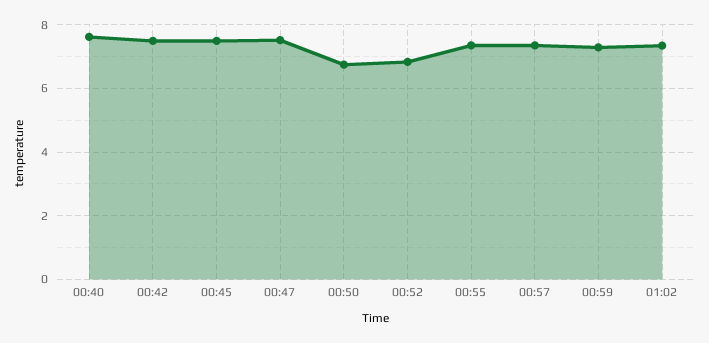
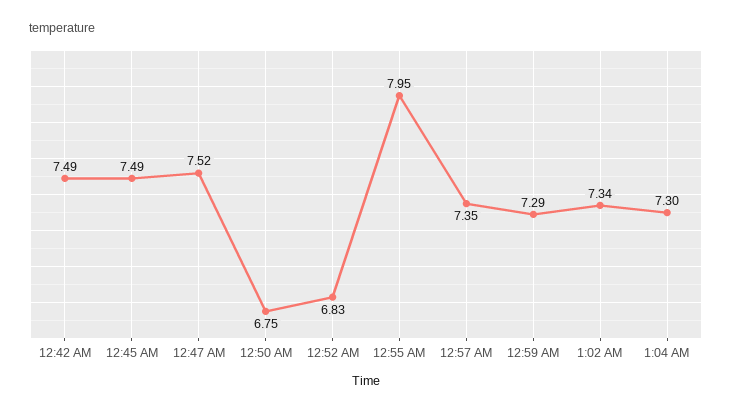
00:40: 7.6 -> none
00:55: 7.4 -> 7.95
1:04 AM: none -> 7.3

